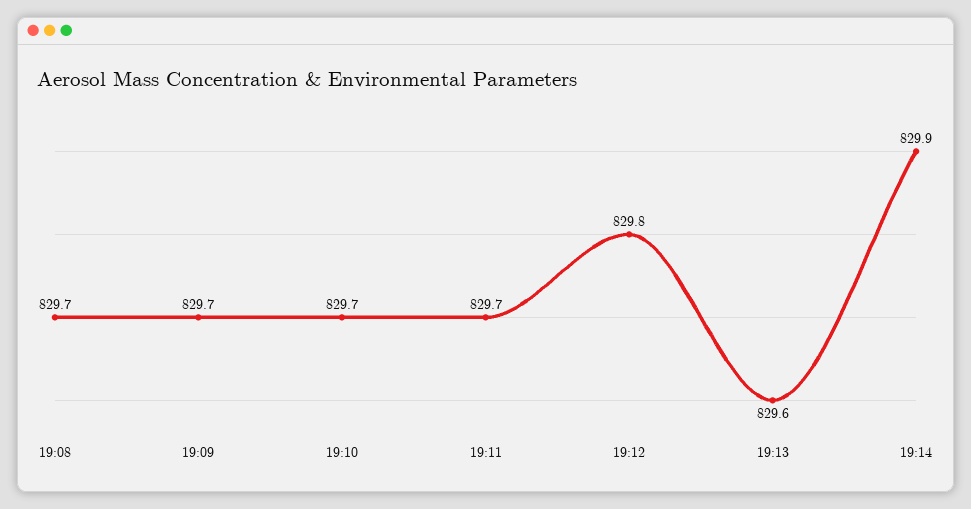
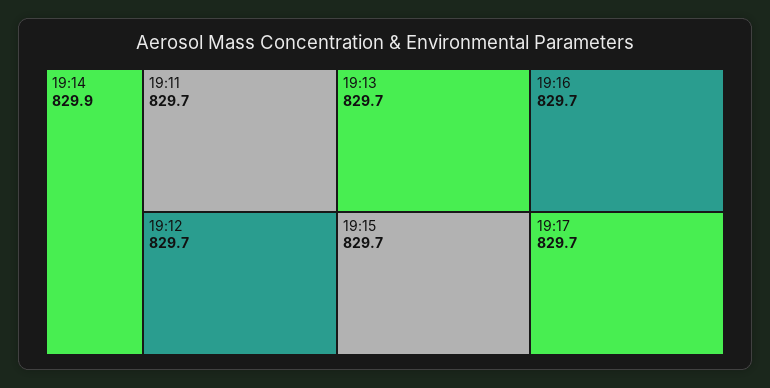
19:08: 829.7 -> none
19:09: 829.7 -> none
19:10: 829.7 -> none
19:12: 829.8 -> 829.7
19:13: 829.6 -> 829.7
19:15: none -> 829.7
19:16: none -> 829.7
19:17: none -> 829.7

